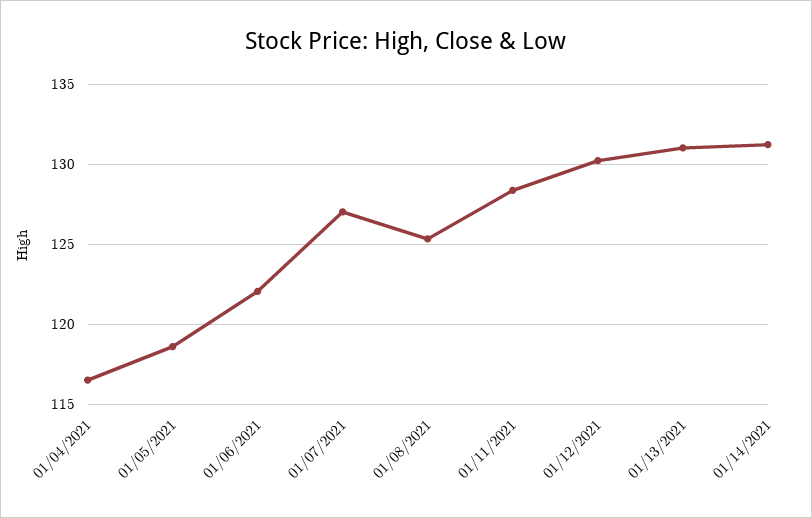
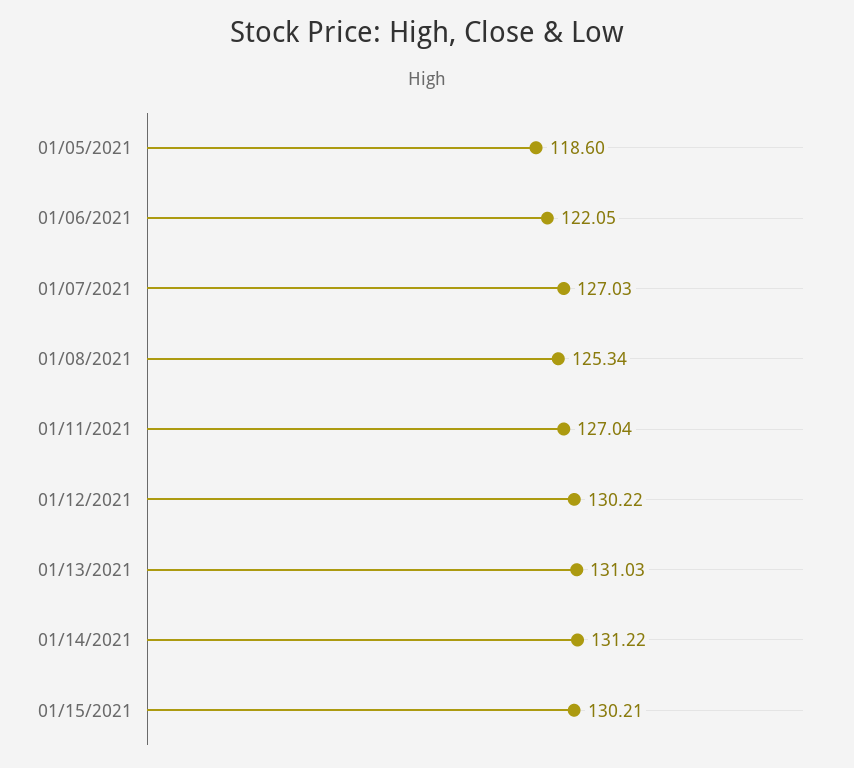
01/04/2021: 116.5 -> none
01/11/2021: 128.5 -> 127.04
01/15/2021: none -> 130.21

